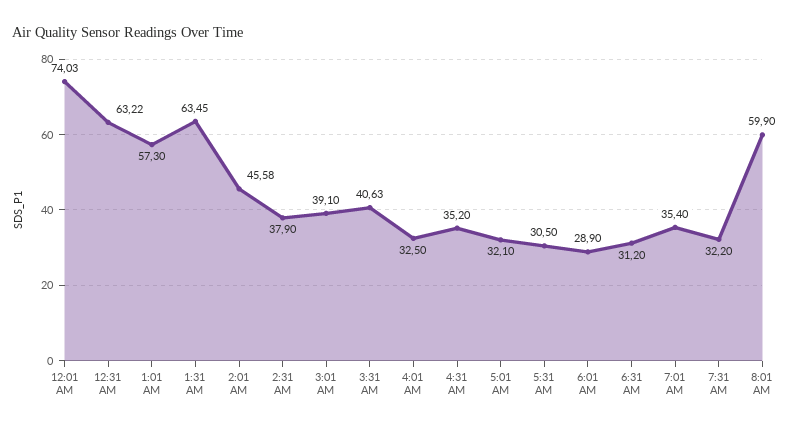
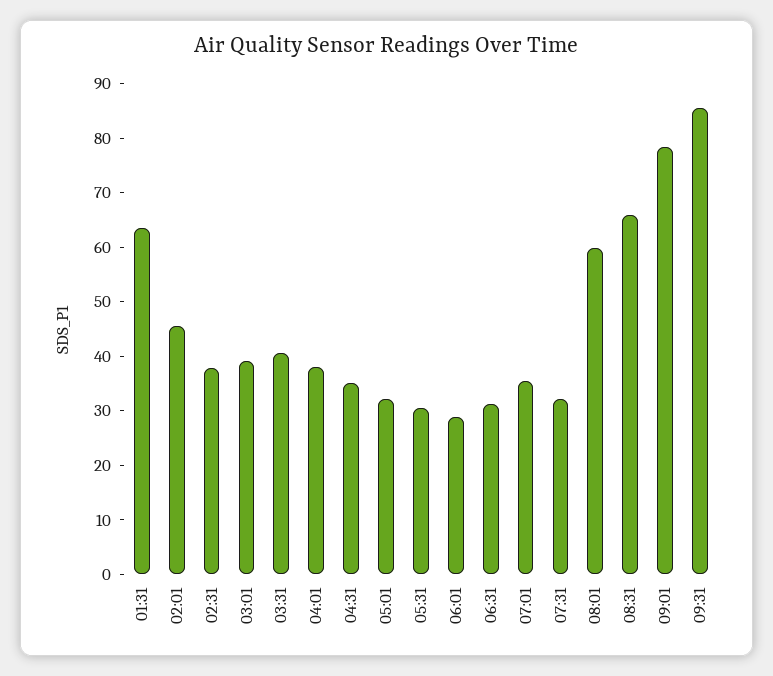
12:01 AM: 74.03 -> none
12:31 AM: 63.22 -> none
1:01 AM: 57.3 -> none
4:01 AM: 32.5 -> 38
08:31: none -> 66
09:01: none -> 78
09:31: none -> 86

